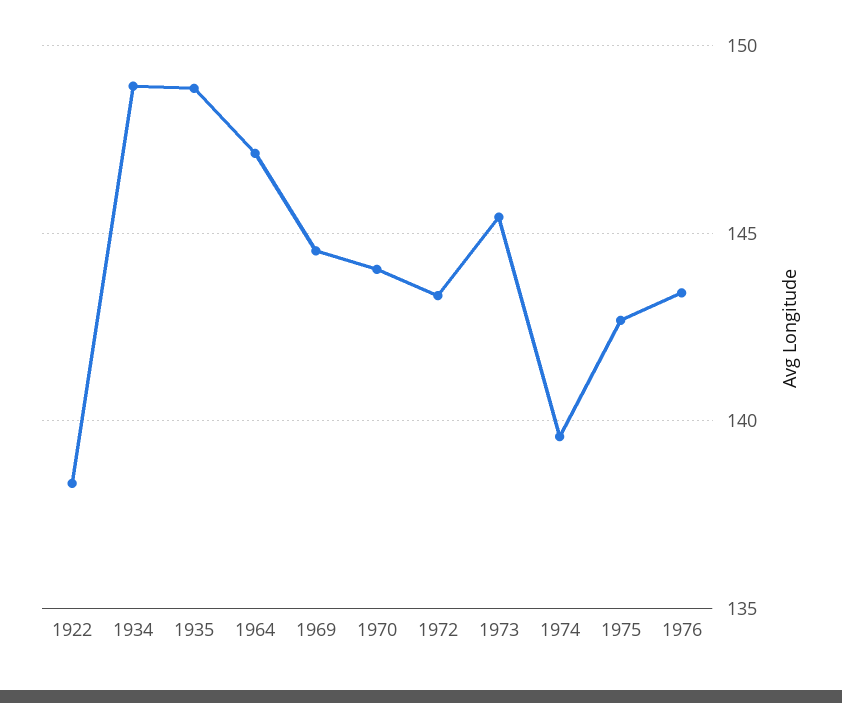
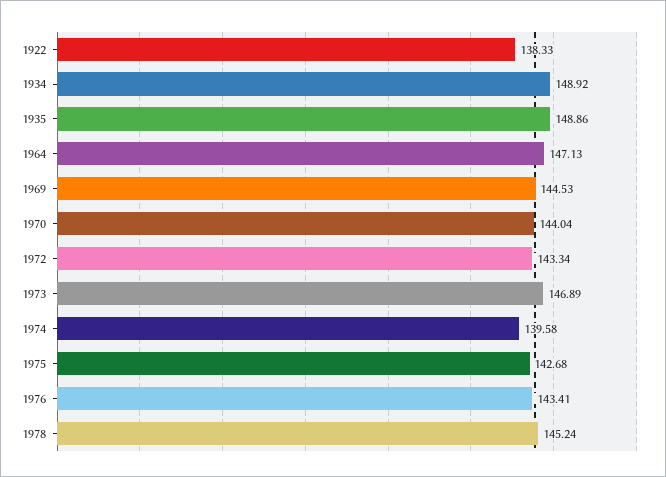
1973: 145.5 -> 146.89
1978: none -> 145.24

